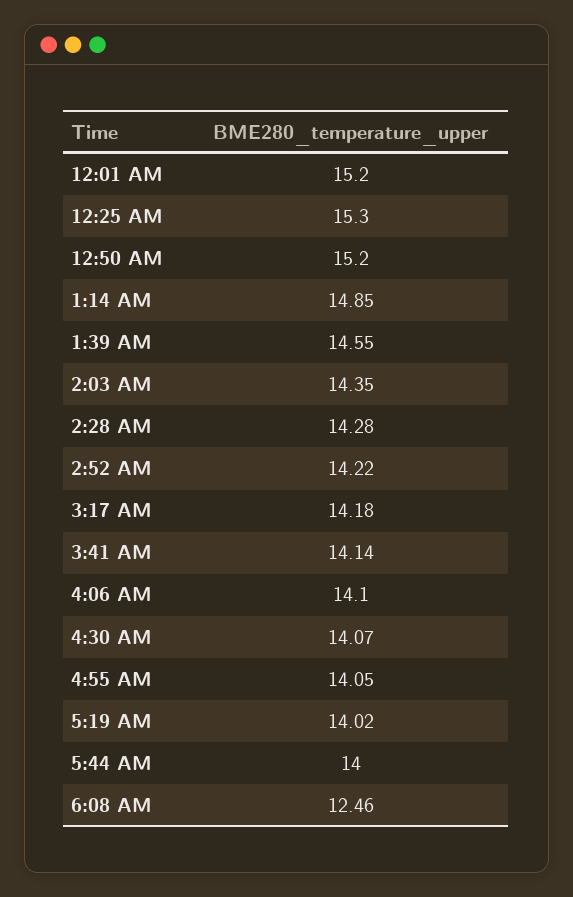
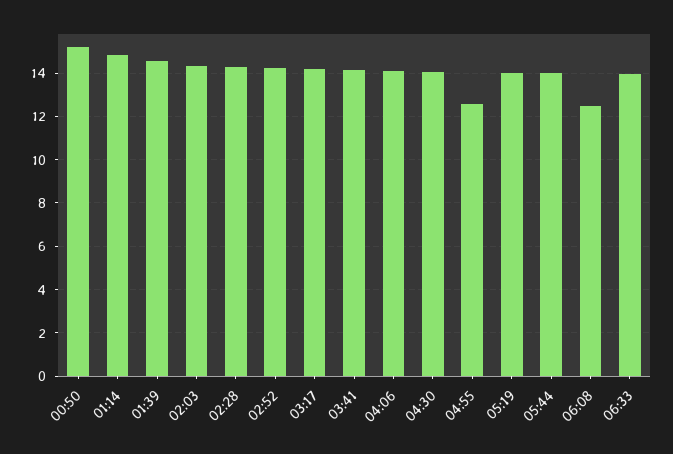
12:01 AM: 15.2 -> none
12:25 AM: 15.3 -> none
4:55 AM: 14.05 -> 12.5
06:33: none -> 14

